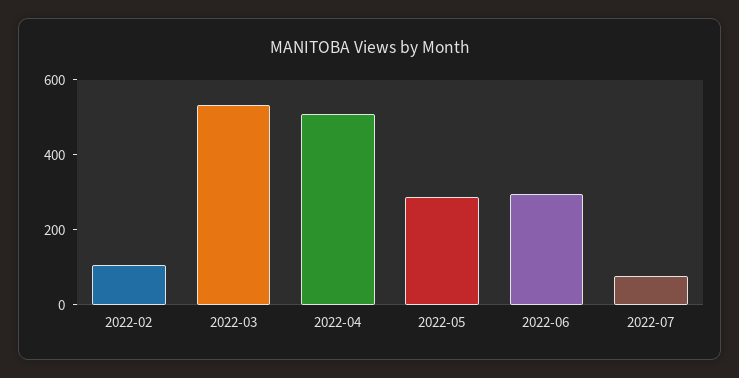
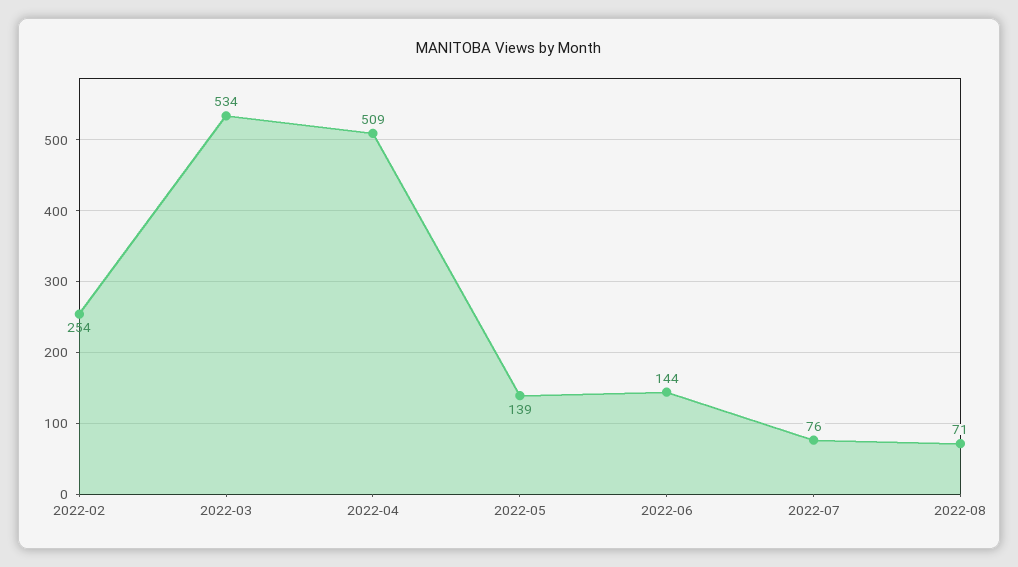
2022-02: 100 -> 254
2022-05: 300 -> 139
2022-06: 300 -> 144
2022-08: none -> 71

